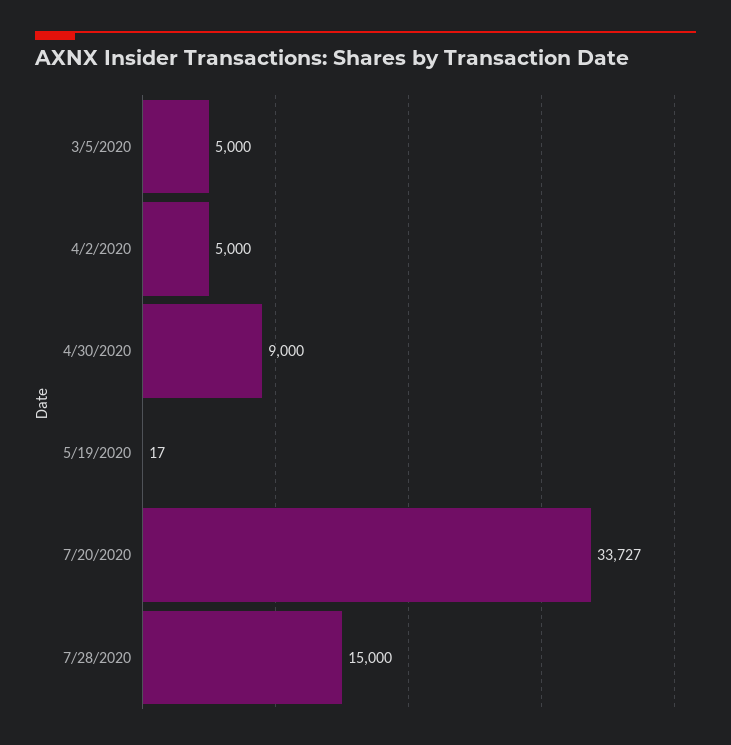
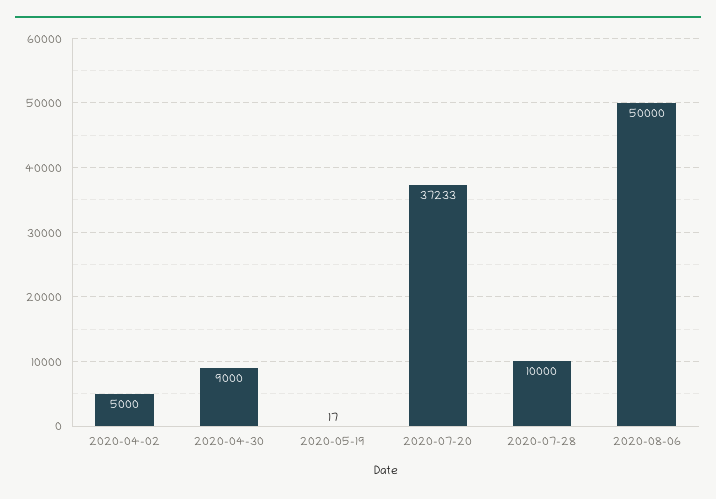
3/5/2020: 5000 -> none
7/20/2020: 33727 -> 37233
7/28/2020: 15000 -> 10000
2020-08-06: none -> 50000

